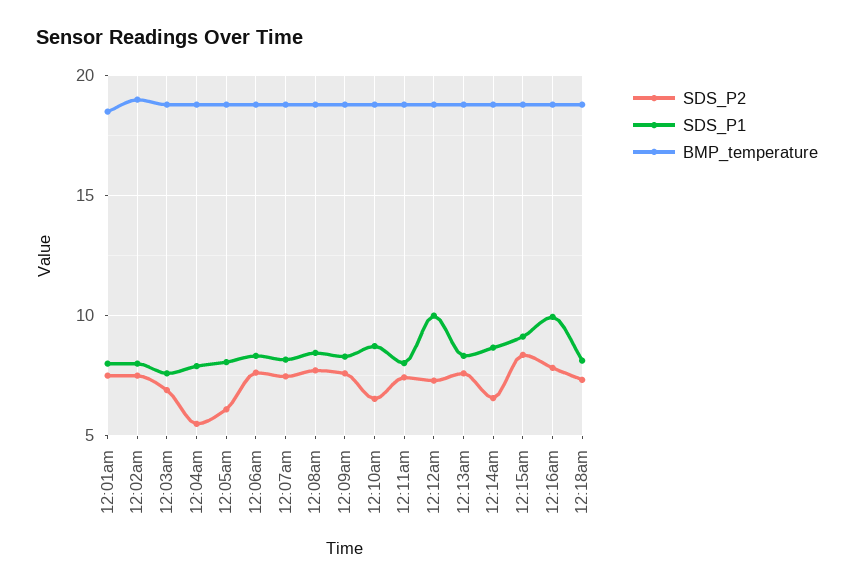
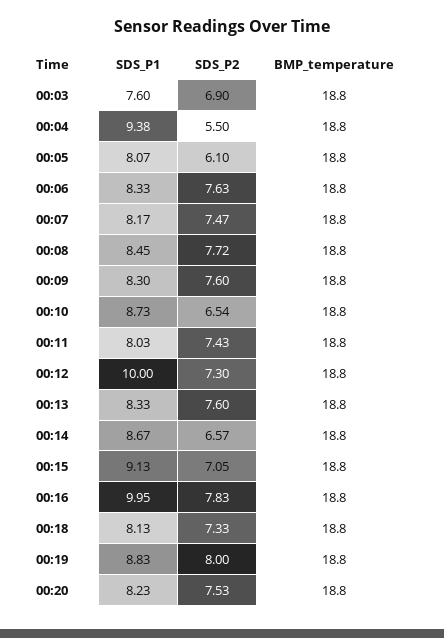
SDS_P2, 12:01am: 7.5 -> none
SDS_P1, 12:01am: 8 -> none
BMP_temperature, 12:01am: 18.5 -> none
SDS_P2, 12:02am: 7.5 -> none
SDS_P1, 12:02am: 8 -> none
BMP_temperature, 12:02am: 19 -> none
SDS_P1, 12:04am: 8 -> 9.38
SDS_P2, 12:15am: 8.5 -> 7.05
SDS_P1, 00:19: none -> 8.83
SDS_P2, 00:19: none -> 8
BMP_temperature, 00:19: none -> 18.8
SDS_P1, 00:20: none -> 8.23
SDS_P2, 00:20: none -> 7.53
BMP_temperature, 00:20: none -> 18.8

